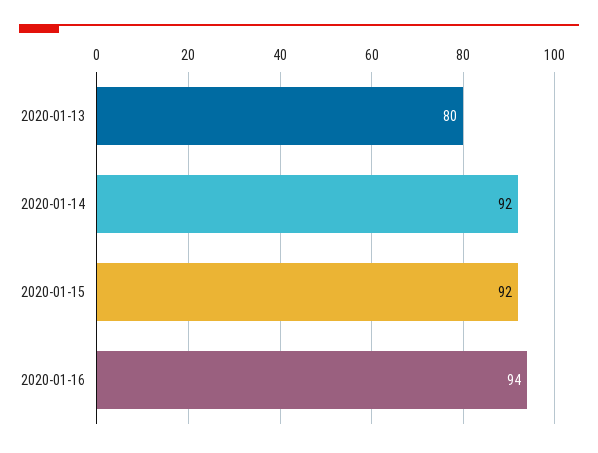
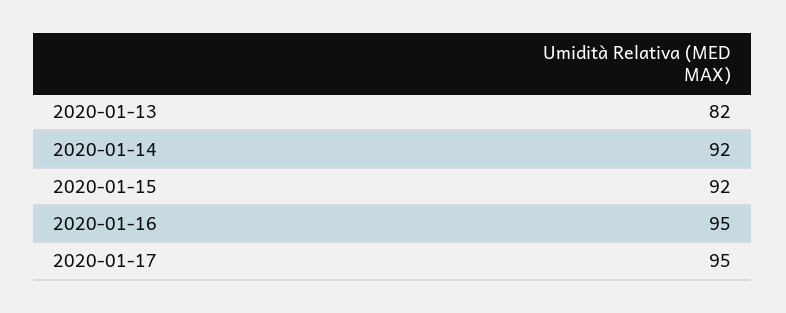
2020-01-13: 80 -> 82
2020-01-16: 94 -> 95
2020-01-17: none -> 95

